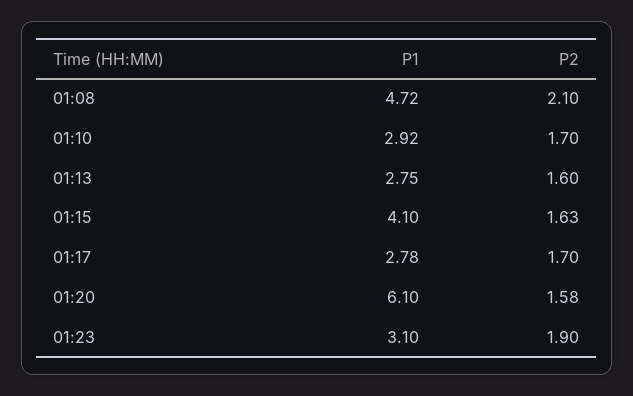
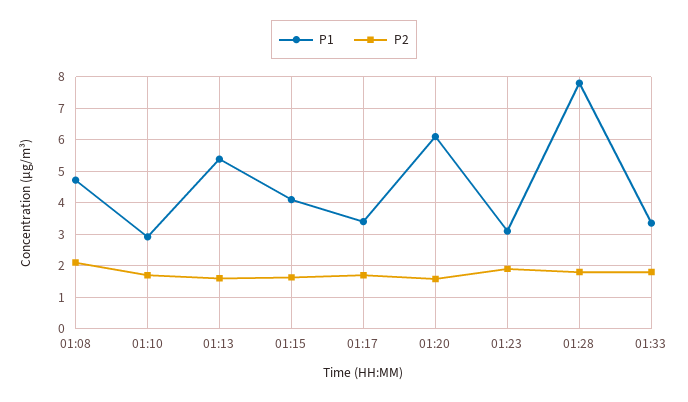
P1, 01:13: 2.75 -> 5.4
P1, 01:17: 2.78 -> 3.4
P1, 01:28: none -> 7.8
P2, 01:28: none -> 1.8
P1, 01:33: none -> 3.4
P2, 01:33: none -> 1.8

